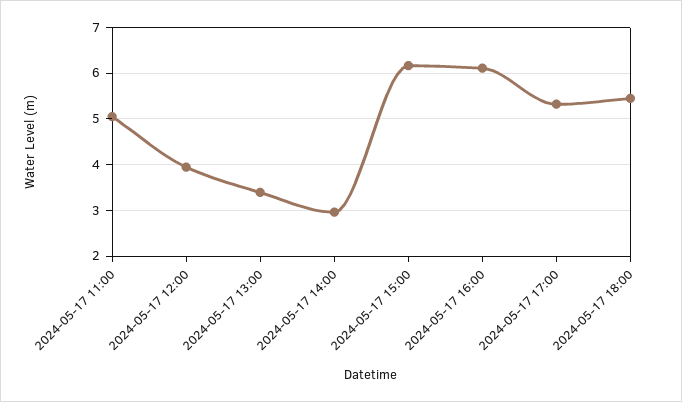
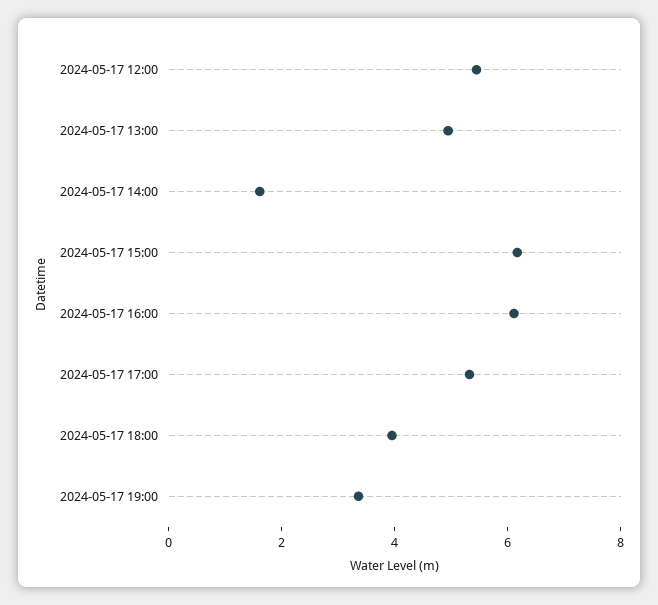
2024-05-17 11:00: 5 -> none
2024-05-17 12:00: 4 -> 5.5
2024-05-17 13:00: 3.4 -> 5
2024-05-17 14:00: 3 -> 1.5
2024-05-17 18:00: 5.4 -> 4
2024-05-17 19:00: none -> 3.5

